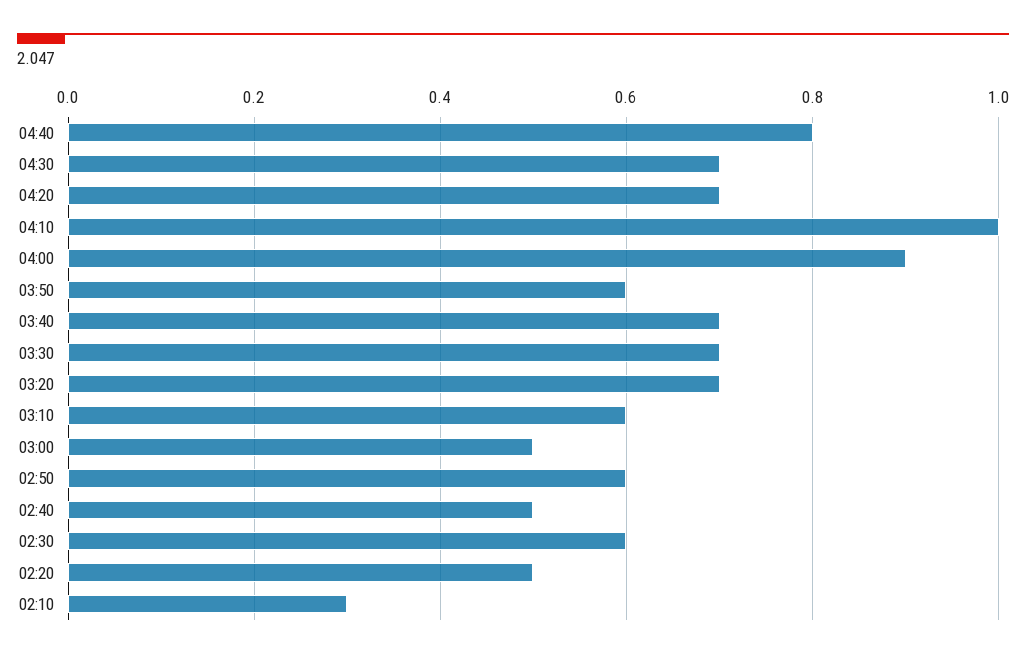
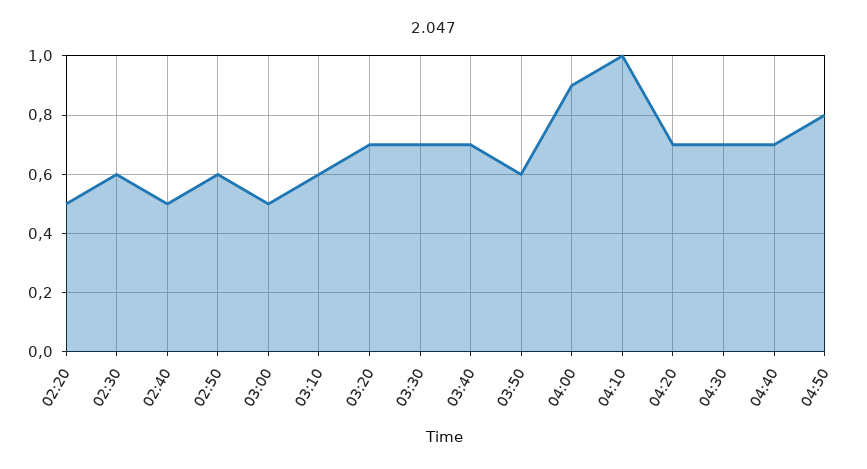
04:40: 0.8 -> 0.7
02:10: 0.3 -> none
04:50: none -> 0.8

